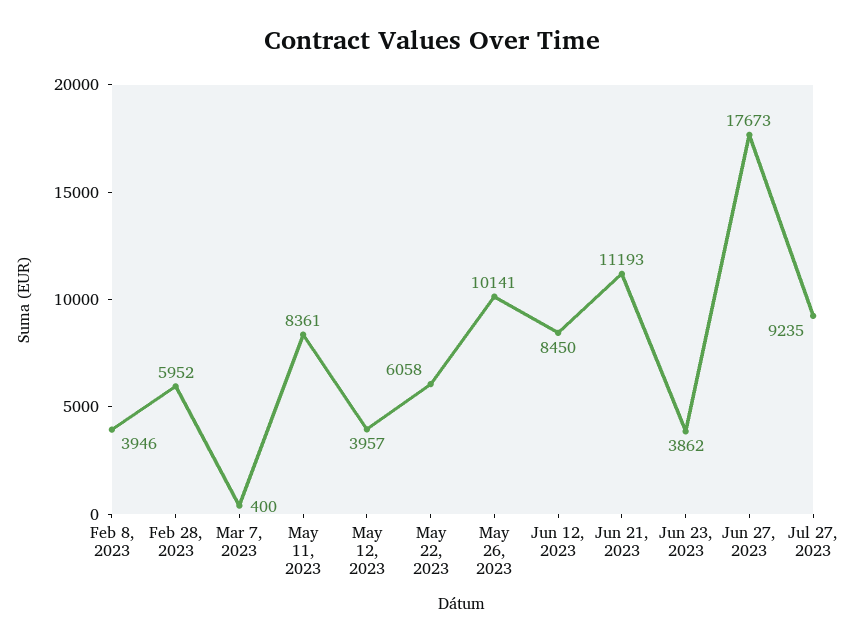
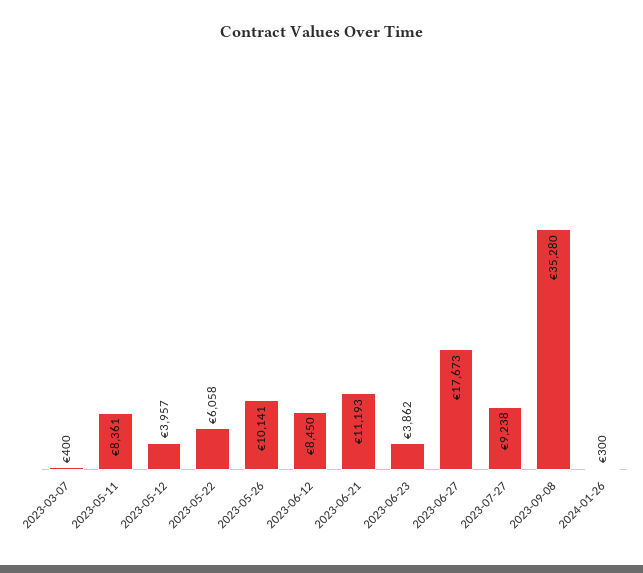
Feb 8, 2023: 3946 -> none
Feb 28, 2023: 5952 -> none
Jul 27, 2023: 9235 -> 9238
2023-09-08: none -> 35280
2024-01-26: none -> 300

